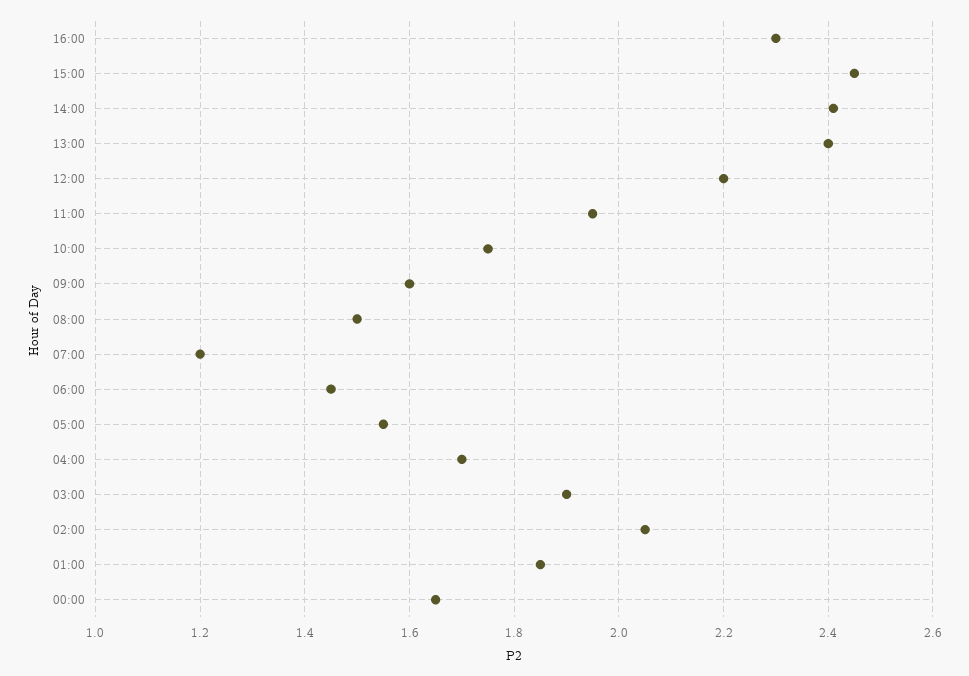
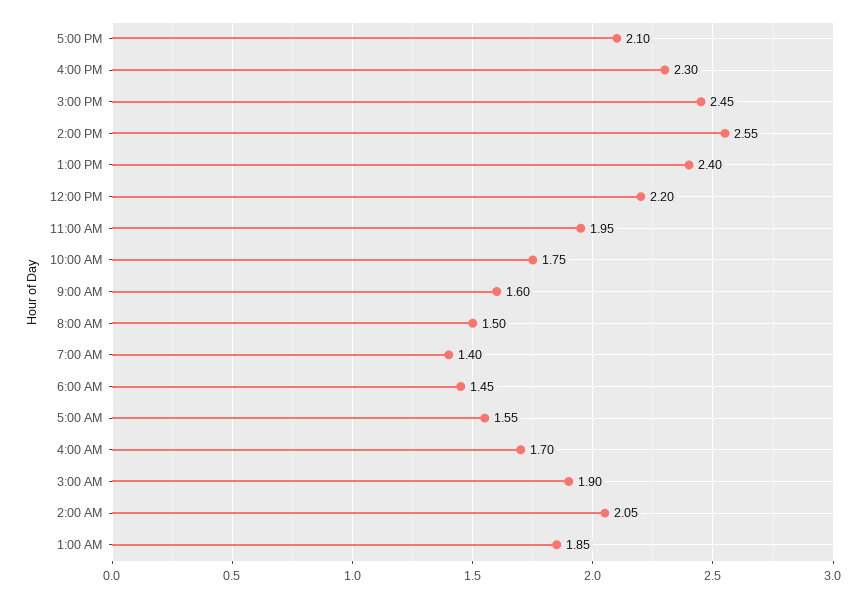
14:00: 2.4 -> 2.55
07:00: 1.2 -> 1.4
00:00: 1.65 -> none
5:00 PM: none -> 2.1

